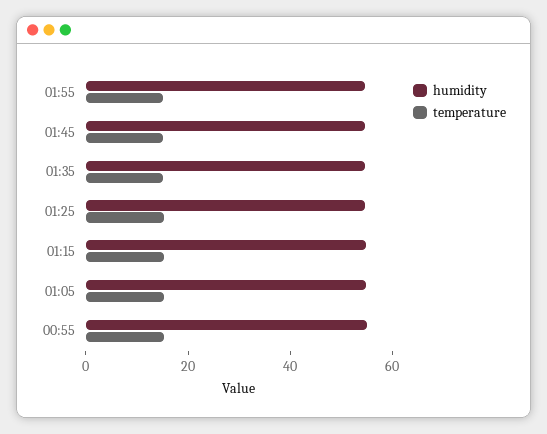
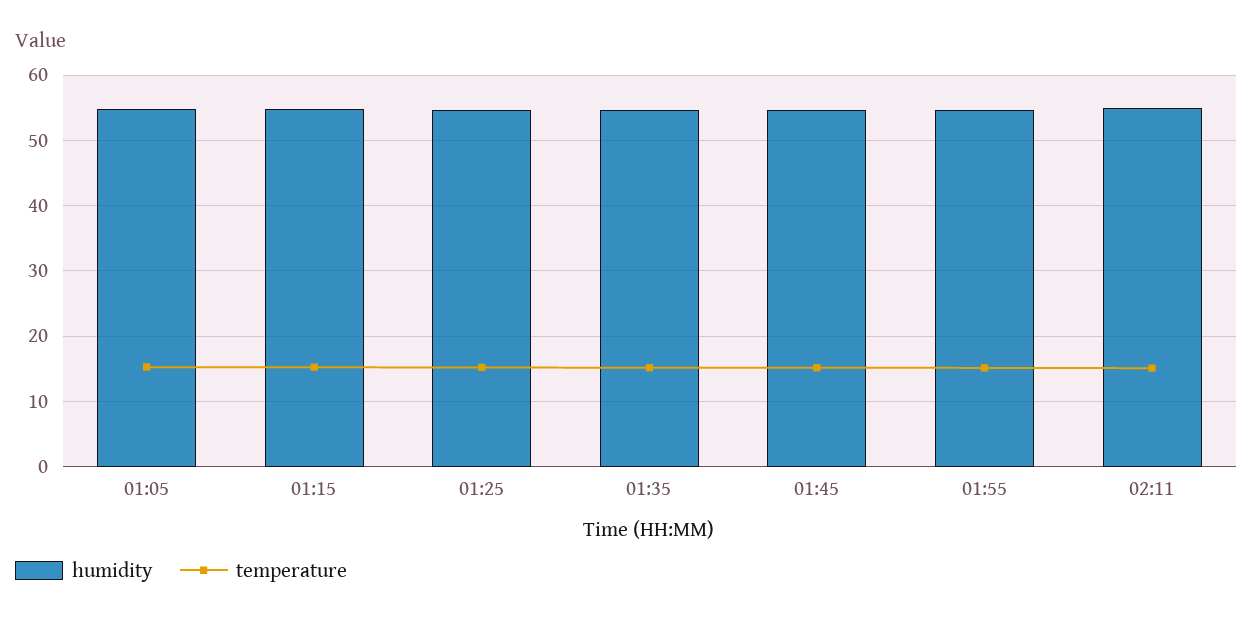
humidity, 00:55: 55 -> none
temperature, 00:55: 15 -> none
humidity, 02:11: none -> 55
temperature, 02:11: none -> 15

